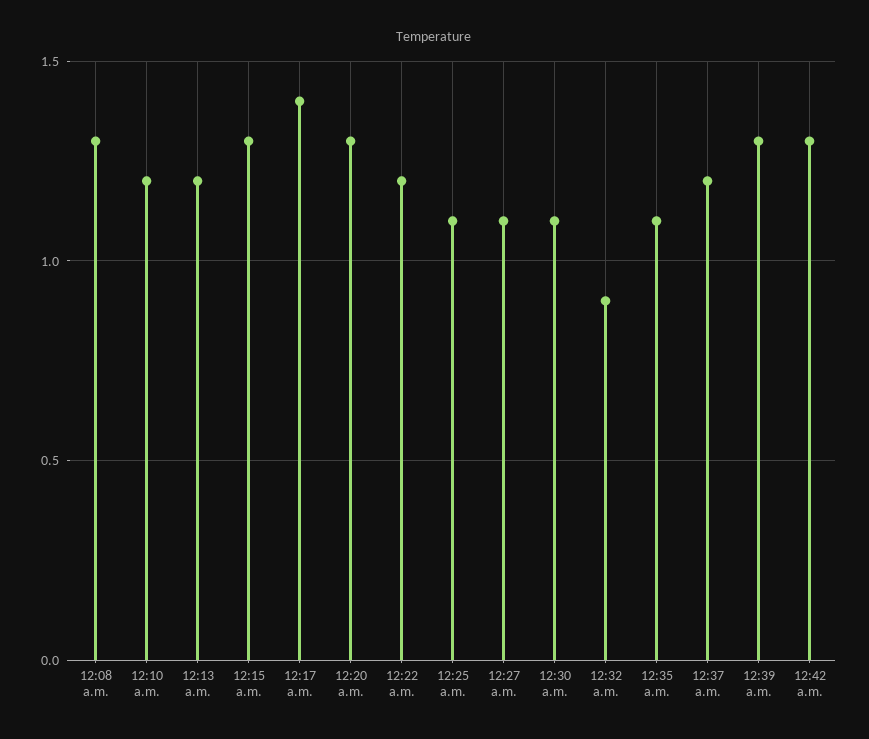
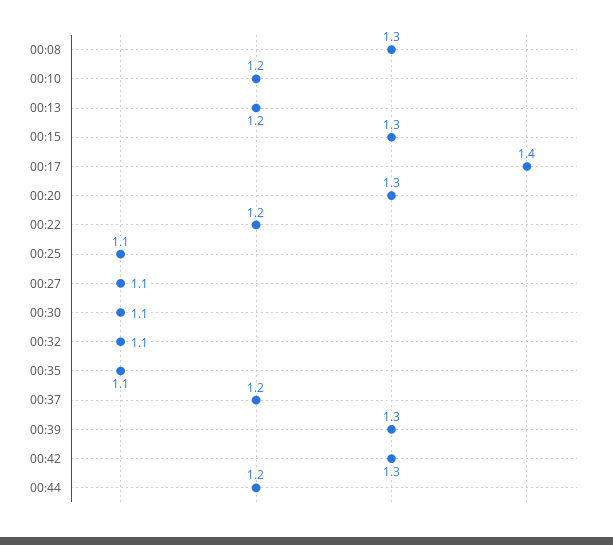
12:32 a.m.: 0.9 -> 1.1
00:44: none -> 1.2

